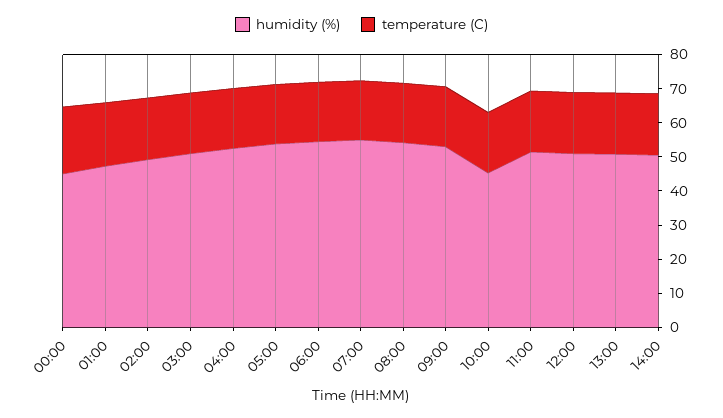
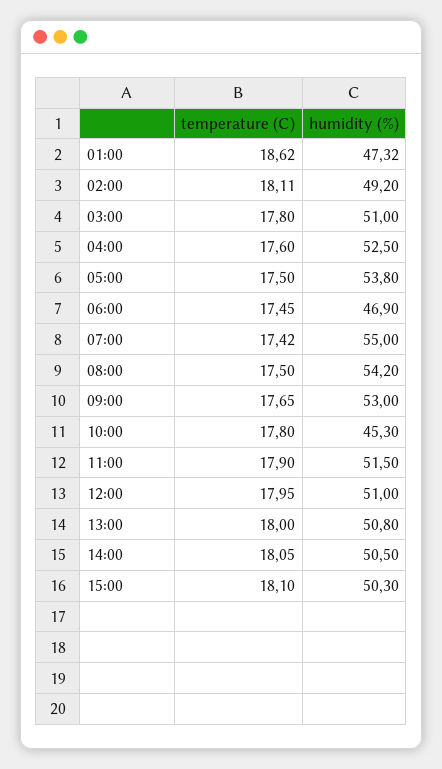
humidity (%), 00:00: 45 -> none
temperature (C), 00:00: 20 -> none
humidity (%), 06:00: 55 -> 46.9
temperature (C), 15:00: none -> 18.1
humidity (%), 15:00: none -> 50.3

